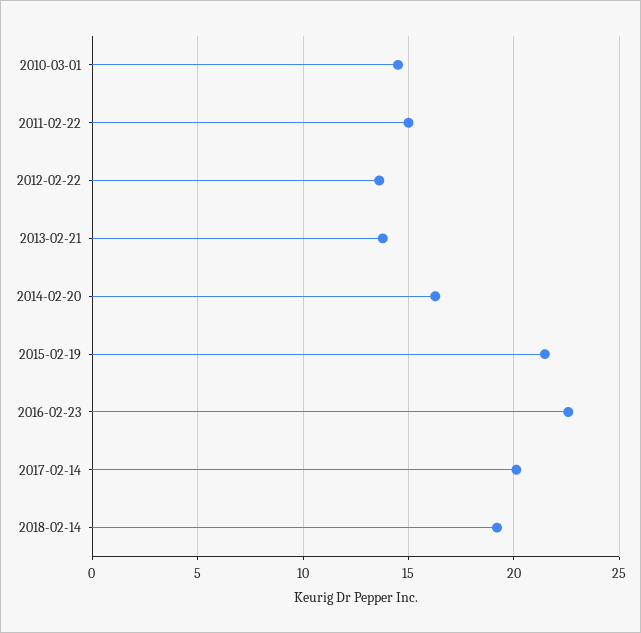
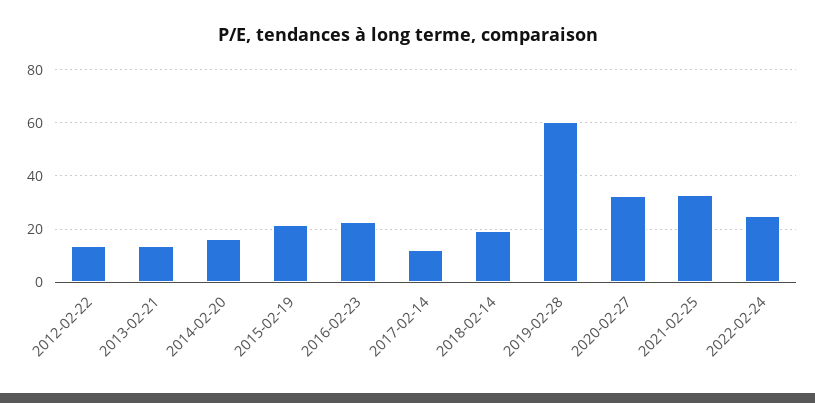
2010-03-01: 14.5 -> none
2011-02-22: 15 -> none
2017-02-14: 20 -> 12.5
2019-02-28: none -> 60
2020-02-27: none -> 32.5
2021-02-25: none -> 32.5
2022-02-24: none -> 25

